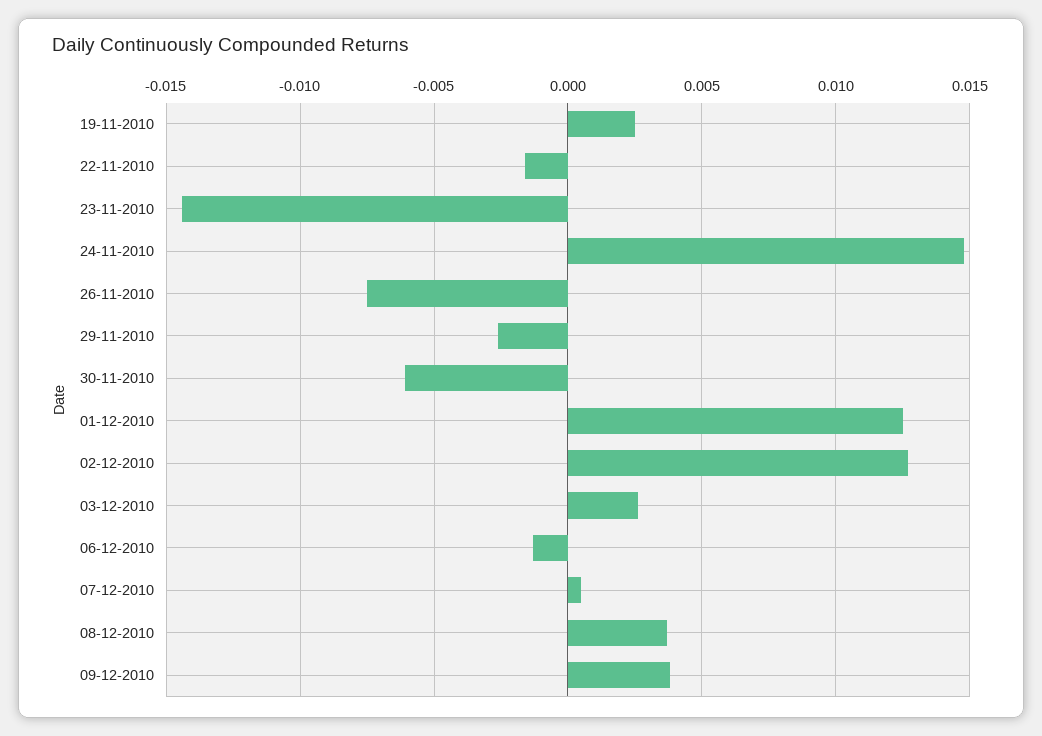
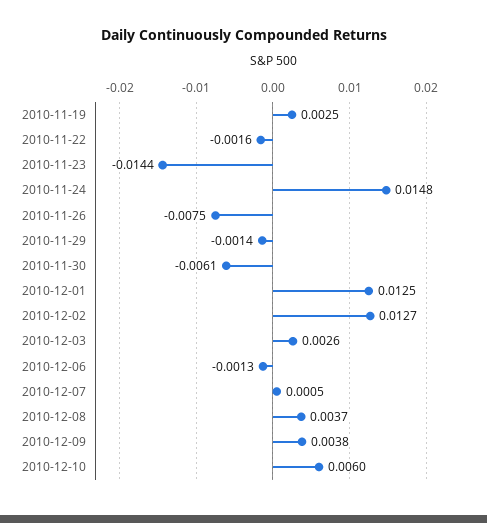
29-11-2010: -0.0025 -> -0.0014
2010-12-10: none -> 0.006

